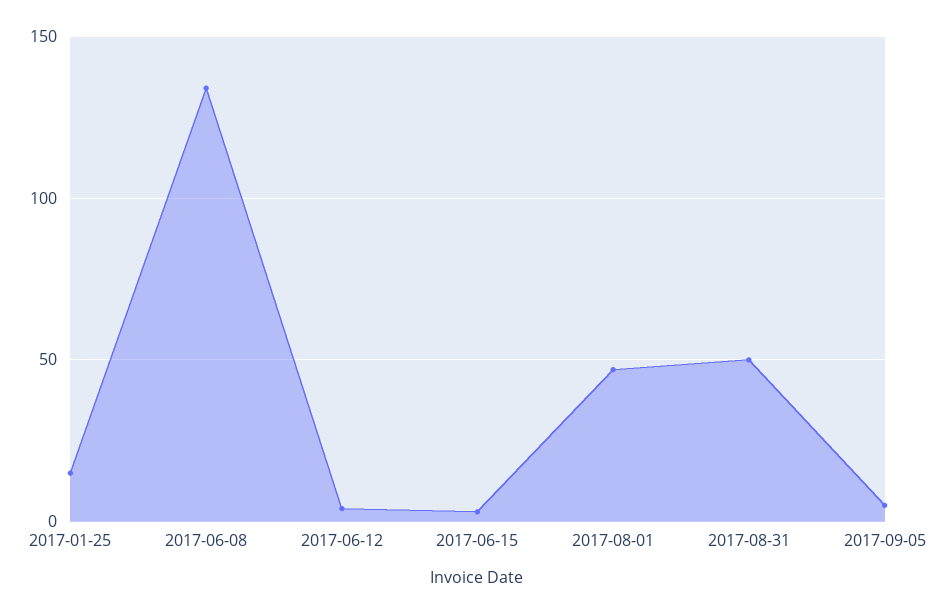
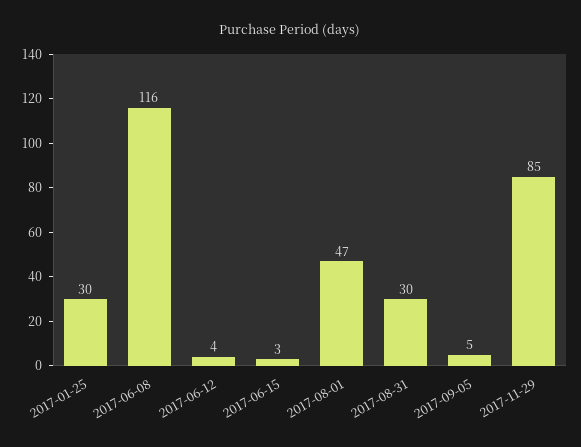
2017-01-25: 15 -> 30
2017-06-08: 135 -> 116
2017-08-31: 50 -> 30
2017-11-29: none -> 85

